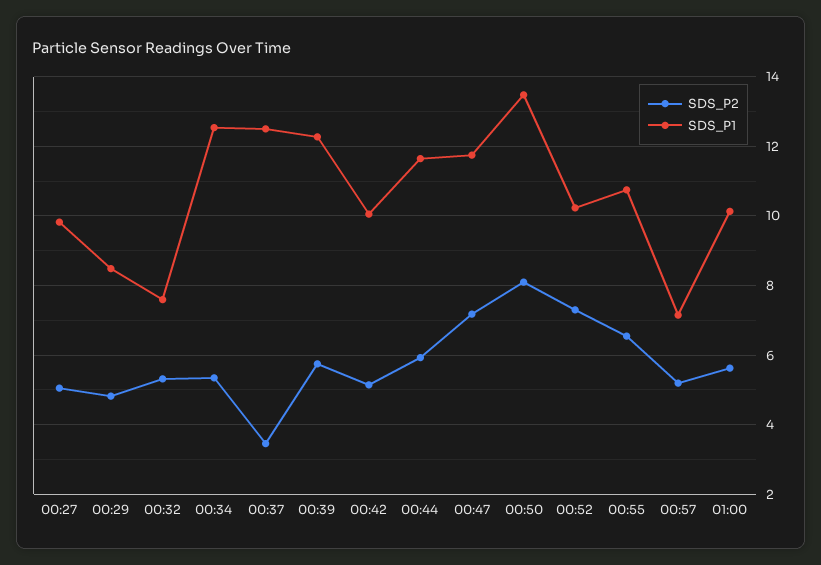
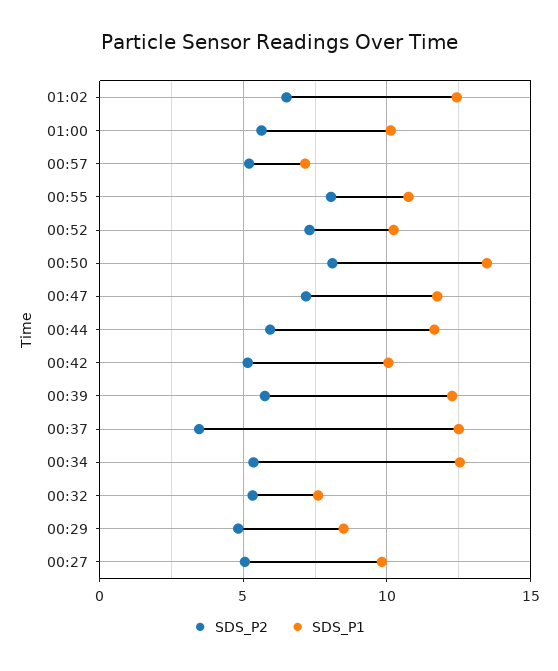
SDS_P2, 00:55: 6.6 -> 8
SDS_P2, 01:02: none -> 6.5
SDS_P1, 01:02: none -> 12.5

